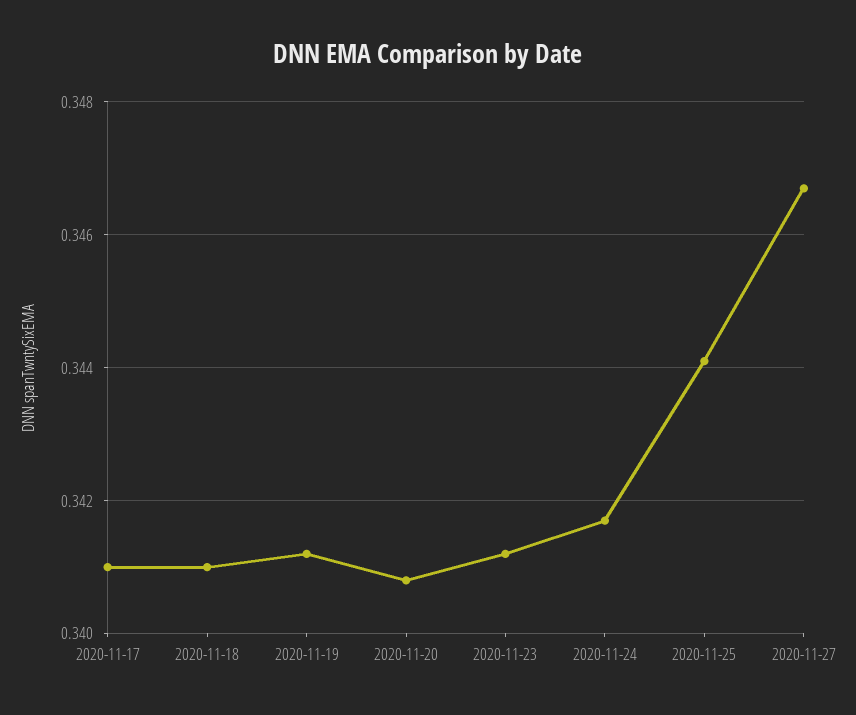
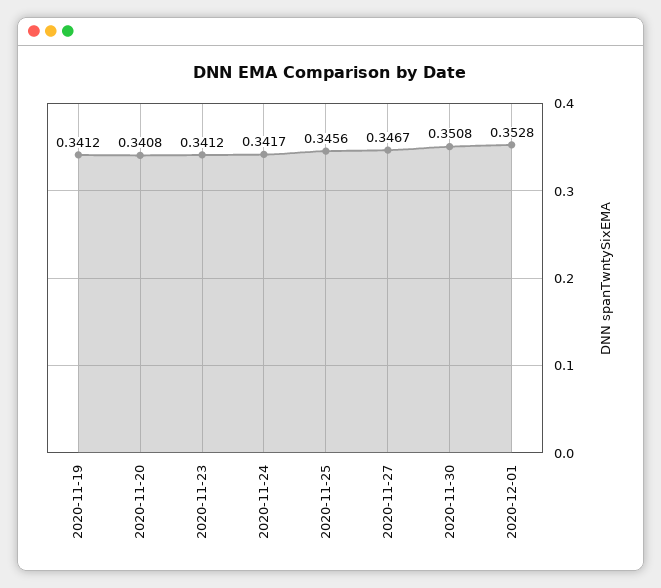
2020-11-17: 0.341 -> none
2020-11-18: 0.341 -> none
2020-11-25: 0.344 -> 0.3456
2020-11-30: none -> 0.3508
2020-12-01: none -> 0.3528

